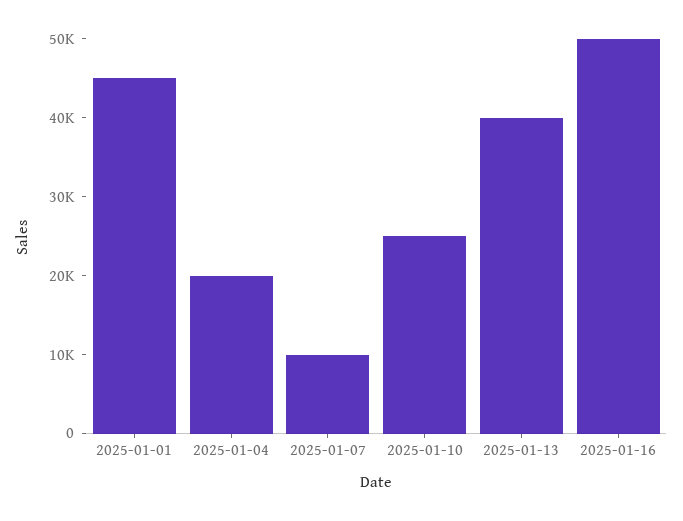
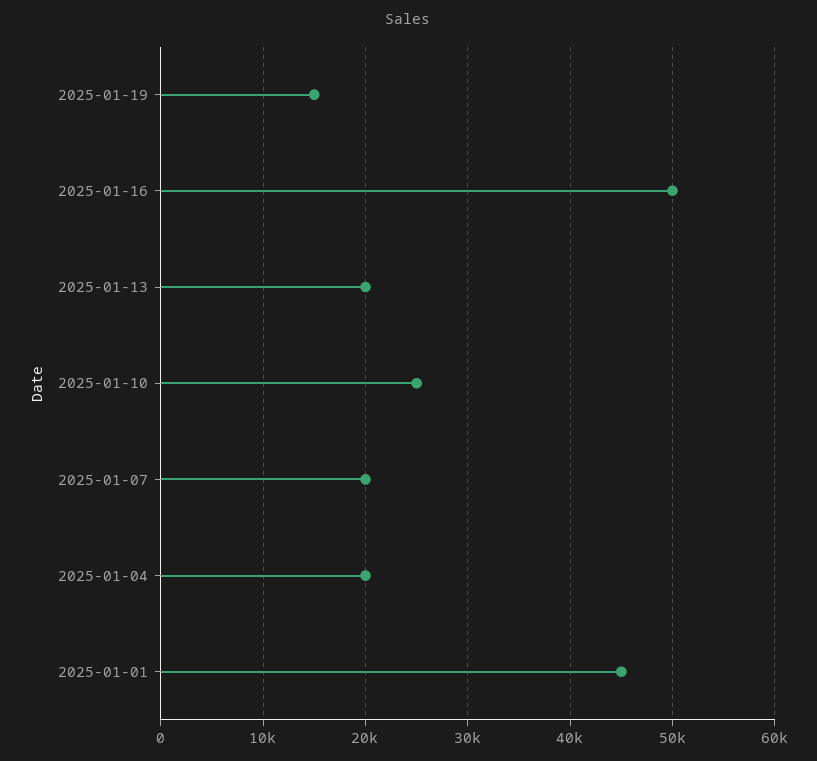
2025-01-07: 10000 -> 20000
2025-01-13: 40000 -> 20000
2025-01-19: none -> 15000

